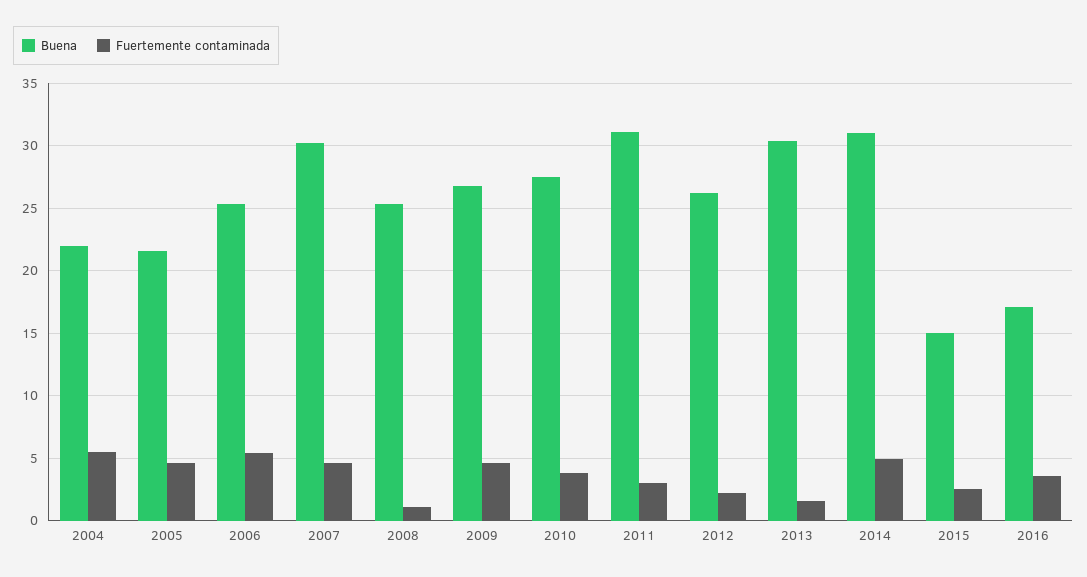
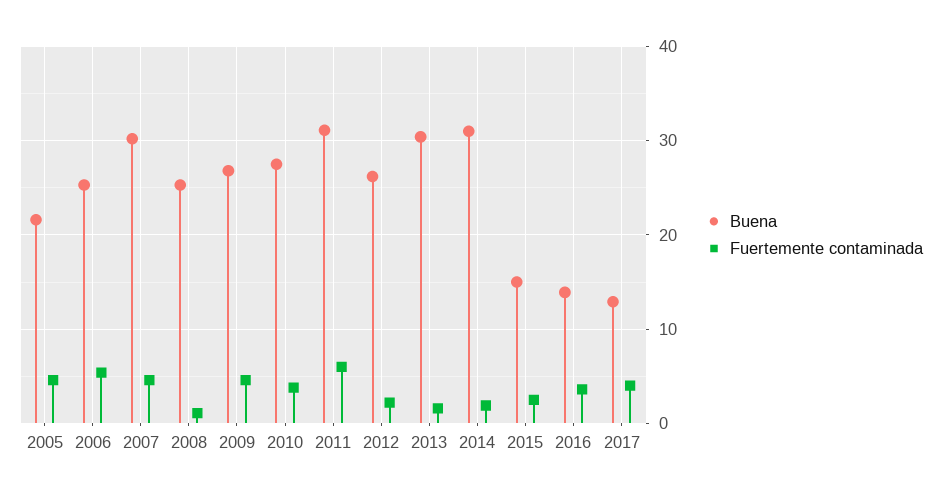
Buena, 2004: 22 -> none
Fuertemente contaminada, 2004: 5.5 -> none
Fuertemente contaminada, 2011: 3 -> 6
Fuertemente contaminada, 2014: 5 -> 2
Buena, 2016: 17 -> 14
Buena, 2017: none -> 13
Fuertemente contaminada, 2017: none -> 4

